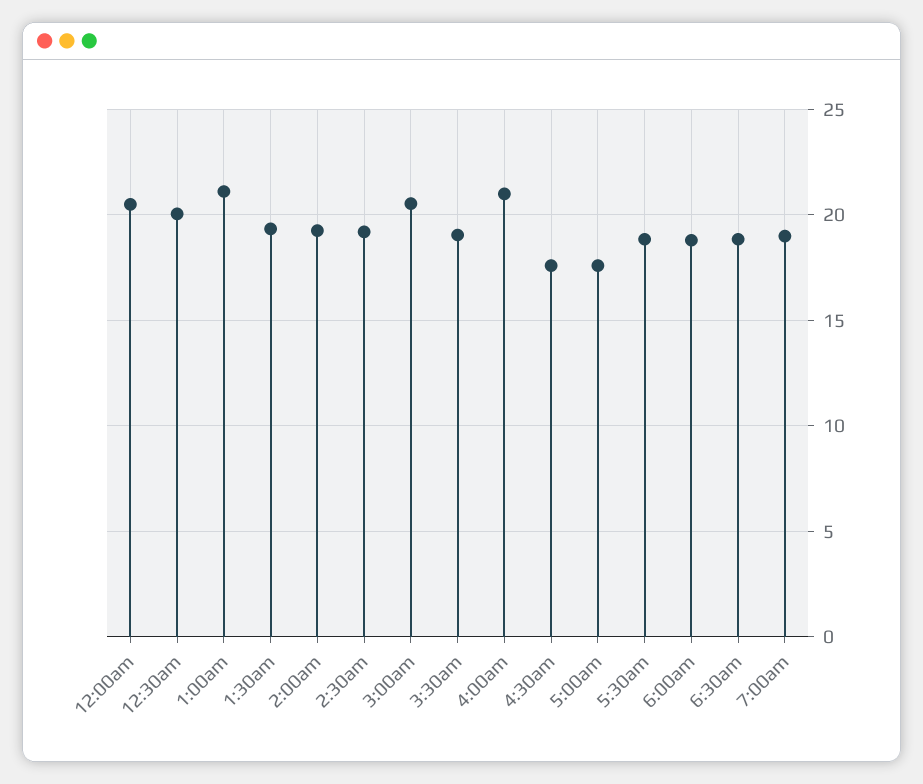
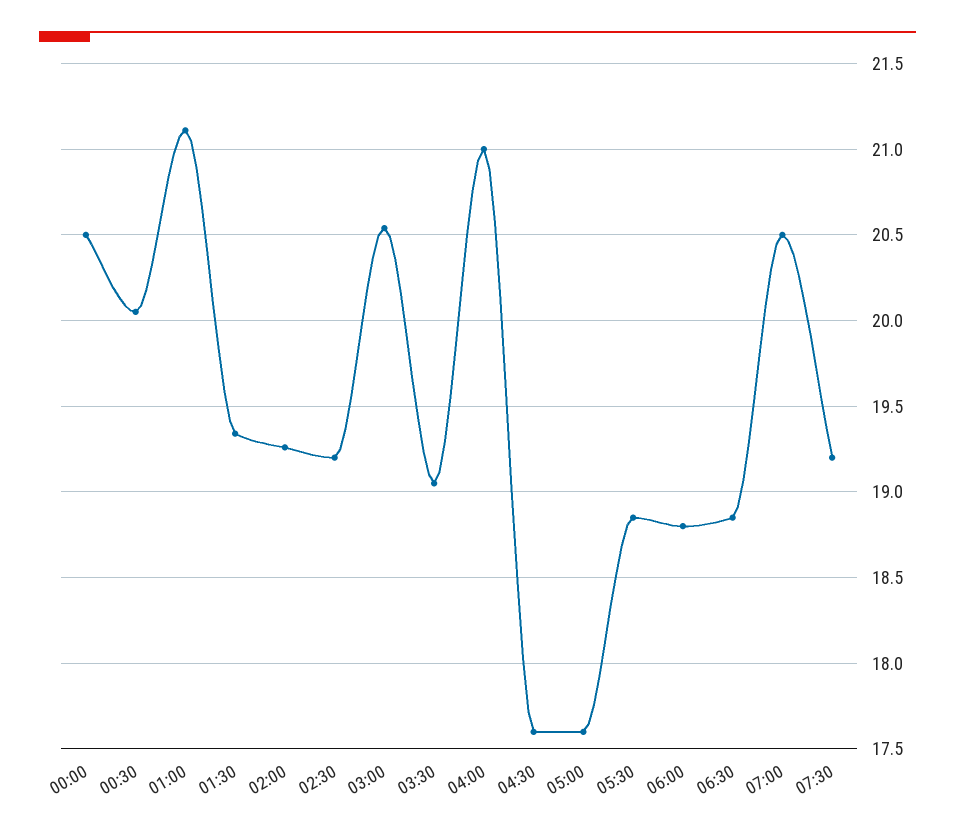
7:00am: 19 -> 20.5
07:30: none -> 19.2

